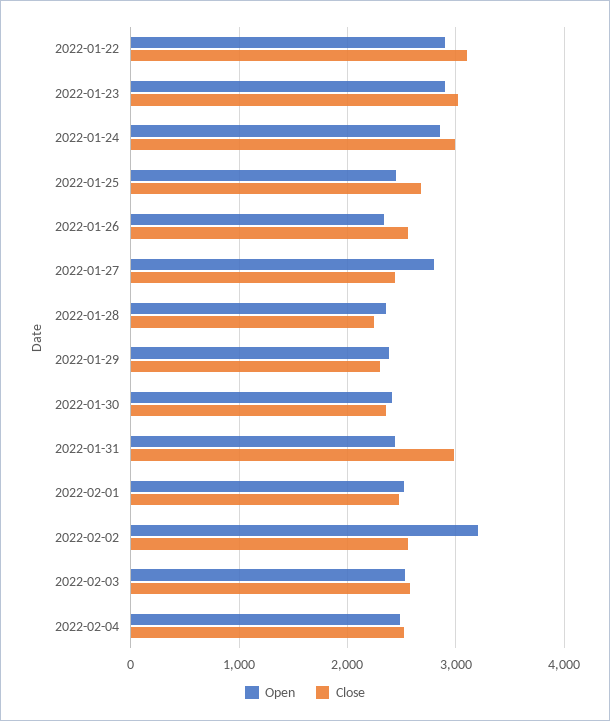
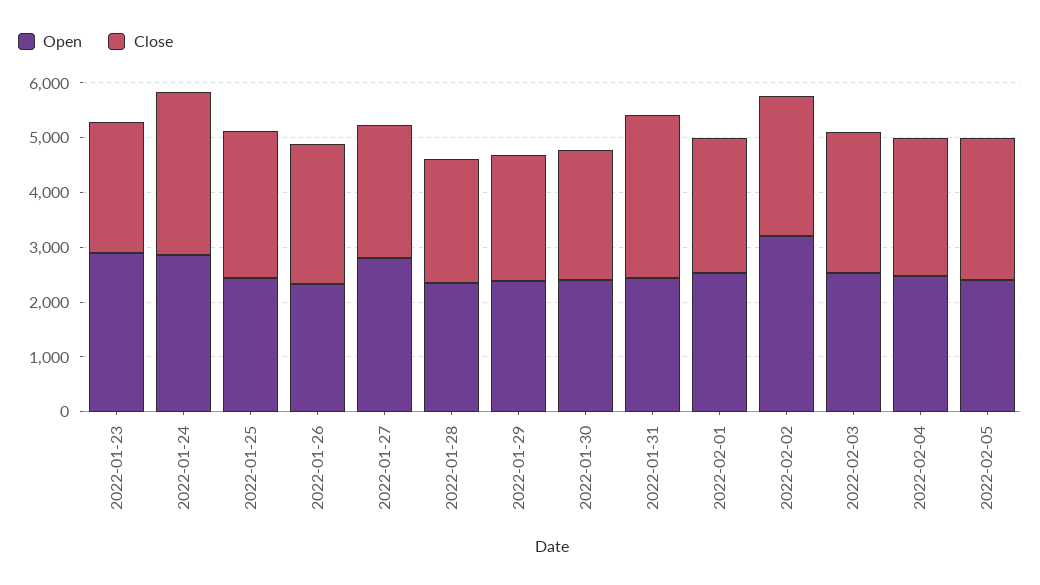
Open, 2022-01-22: 2900 -> none
Close, 2022-01-22: 3100 -> none
Close, 2022-01-23: 3000 -> 2400
Open, 2022-02-05: none -> 2400
Close, 2022-02-05: none -> 2600

